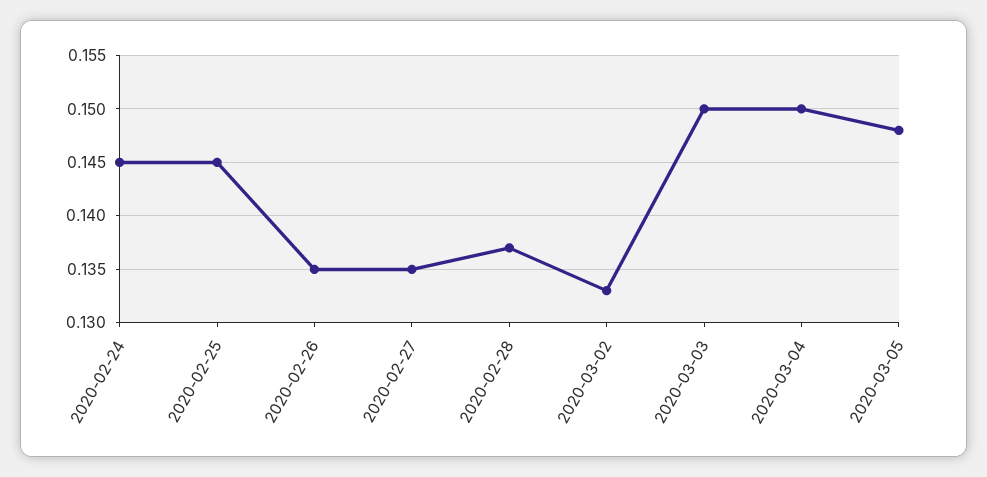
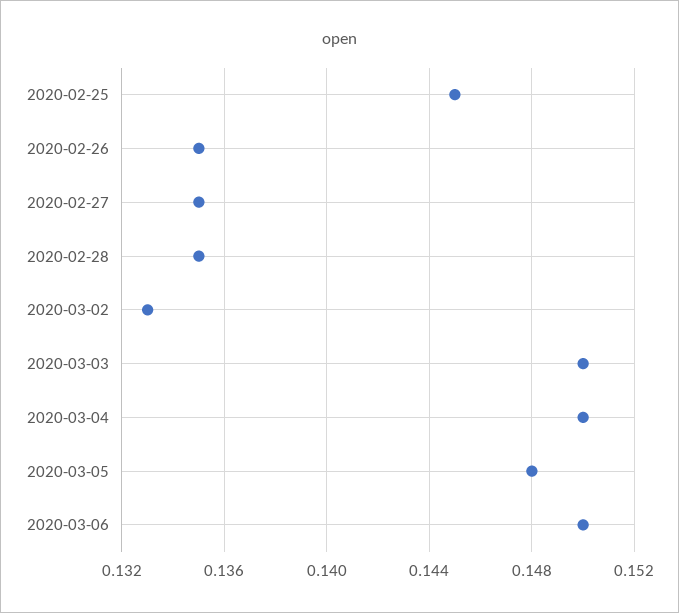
2020-02-24: 0.145 -> none
2020-02-28: 0.137 -> 0.135
2020-03-06: none -> 0.15

